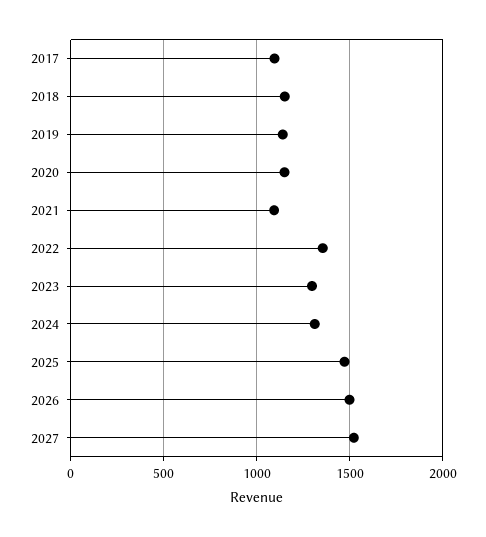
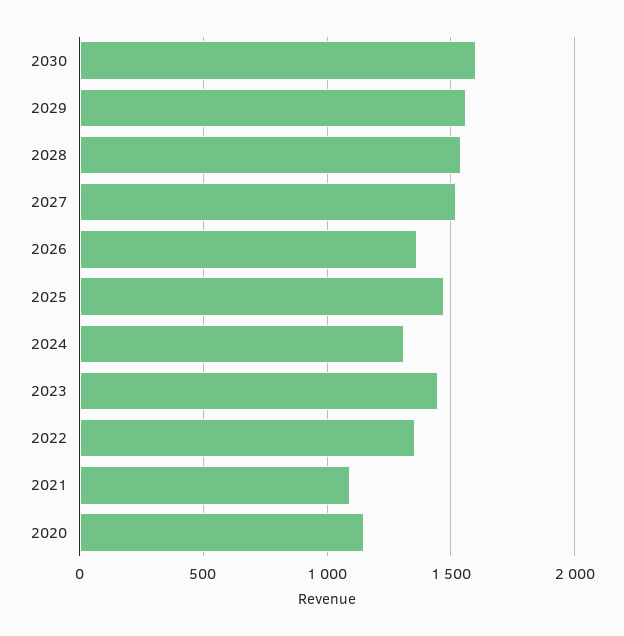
2017: 1100 -> none
2018: 1150 -> none
2019: 1150 -> none
2023: 1300 -> 1450
2026: 1500 -> 1350
2030: none -> 1600
2029: none -> 1550
2028: none -> 1550

